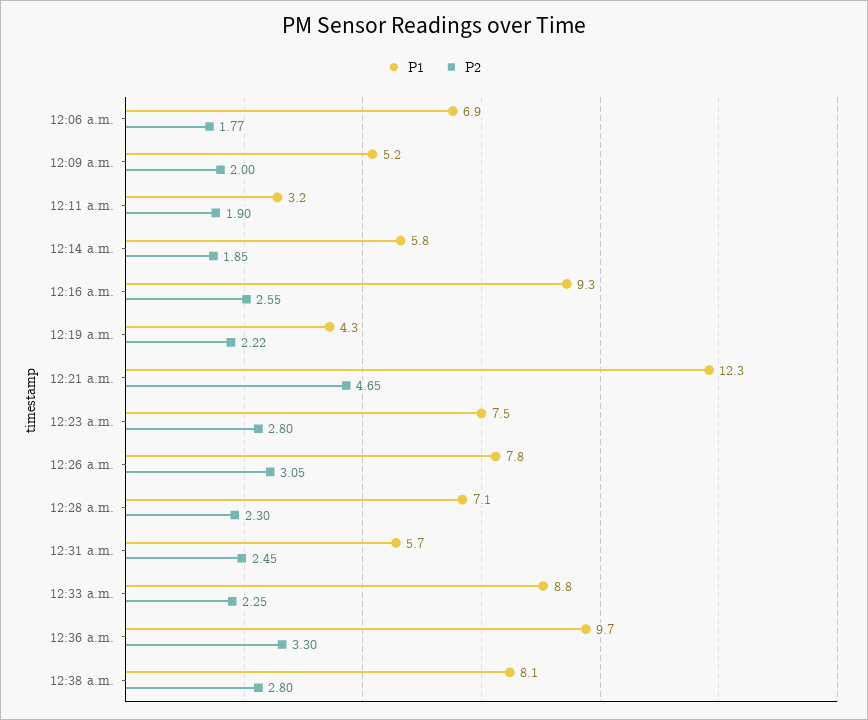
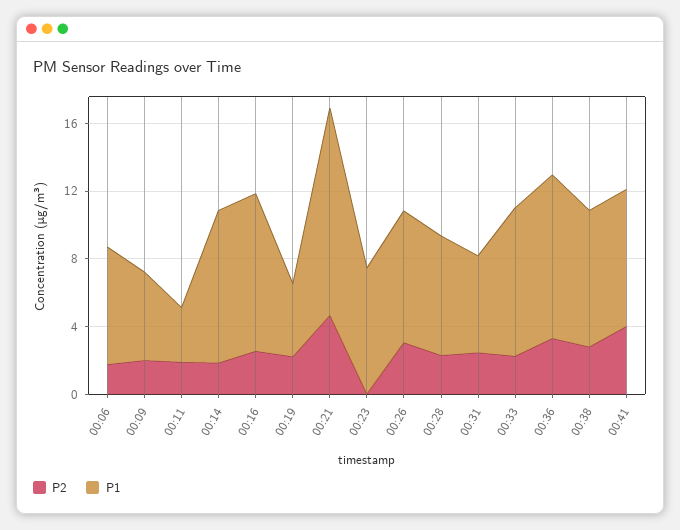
P1, 12:14 a.m.: 5.8 -> 9
P2, 12:23 a.m.: 2.8 -> 0
P2, 00:41: none -> 4
P1, 00:41: none -> 8

